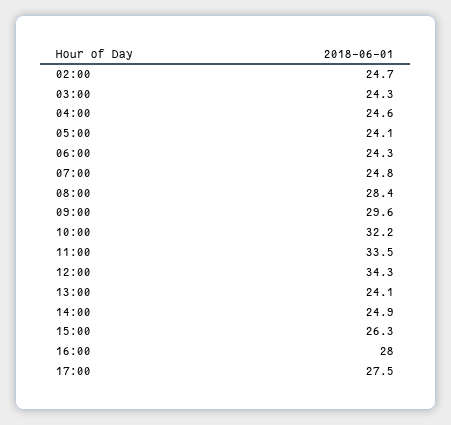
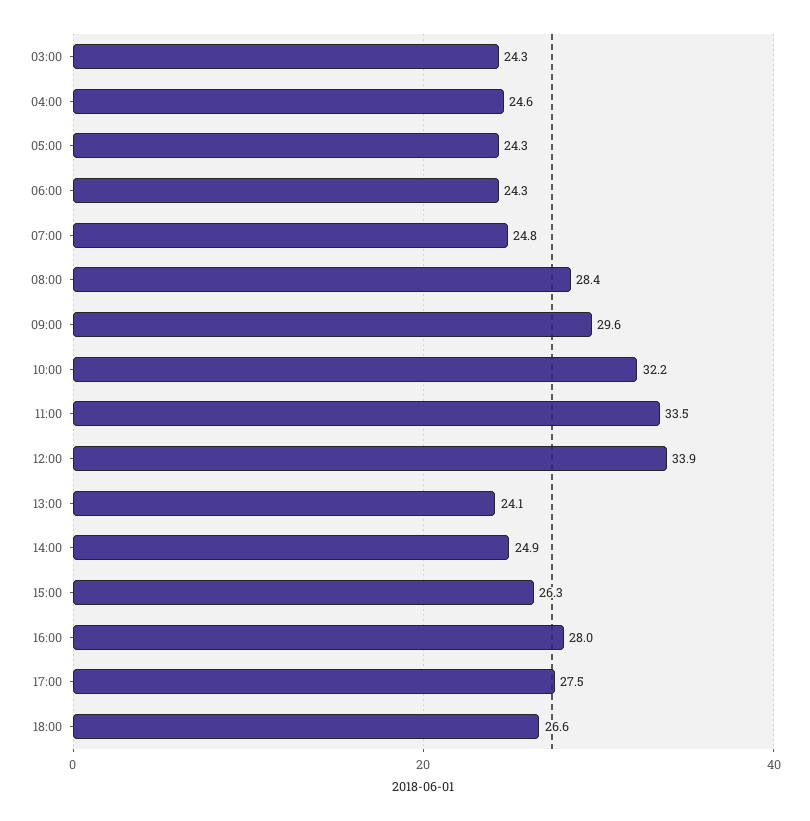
02:00: 24.7 -> none
05:00: 24.1 -> 24.3
12:00: 34.3 -> 33.9
18:00: none -> 26.6

